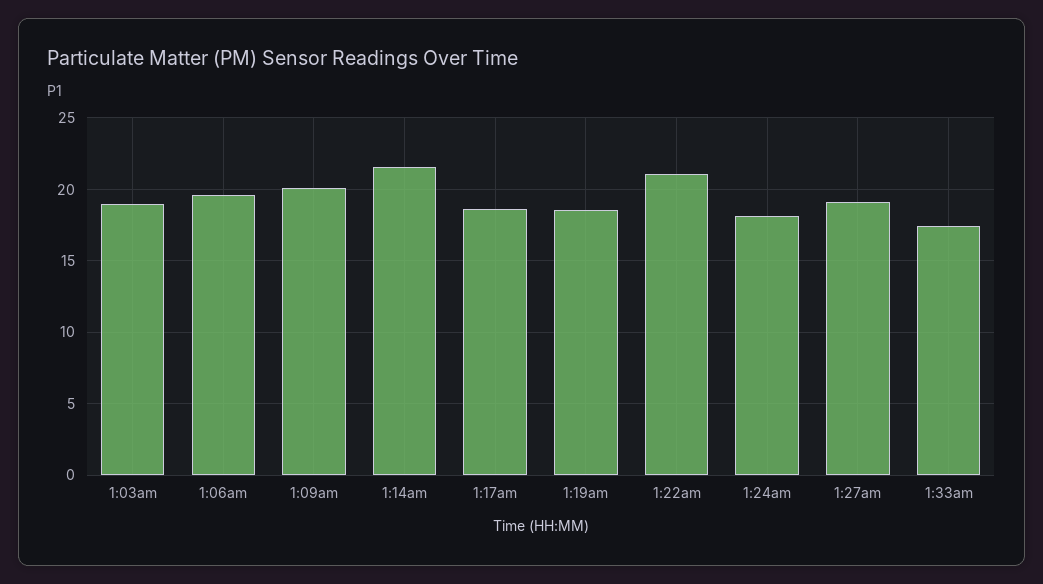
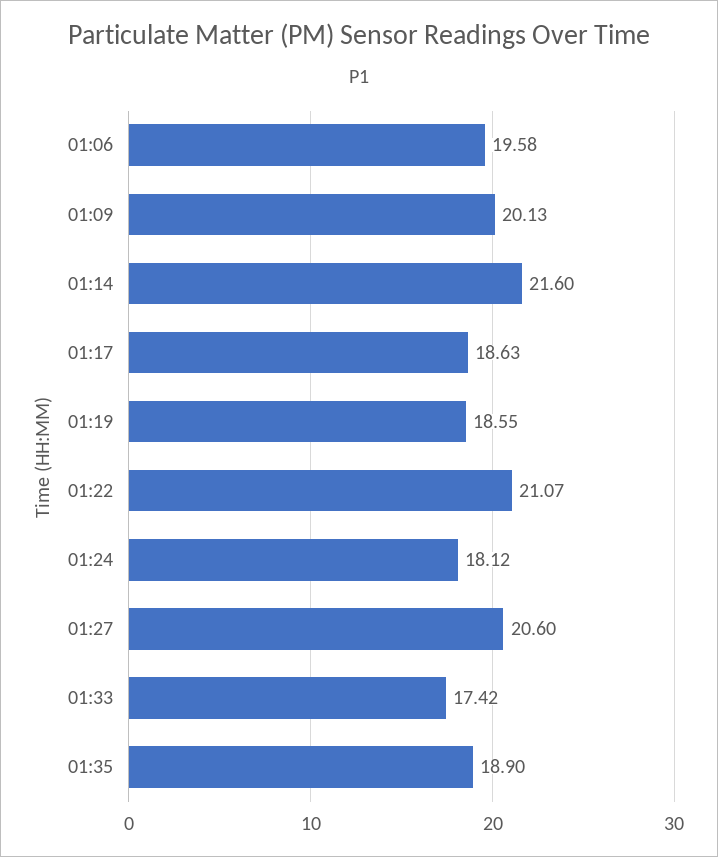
1:03am: 19 -> none
1:27am: 19 -> 20.6
01:35: none -> 18.9

